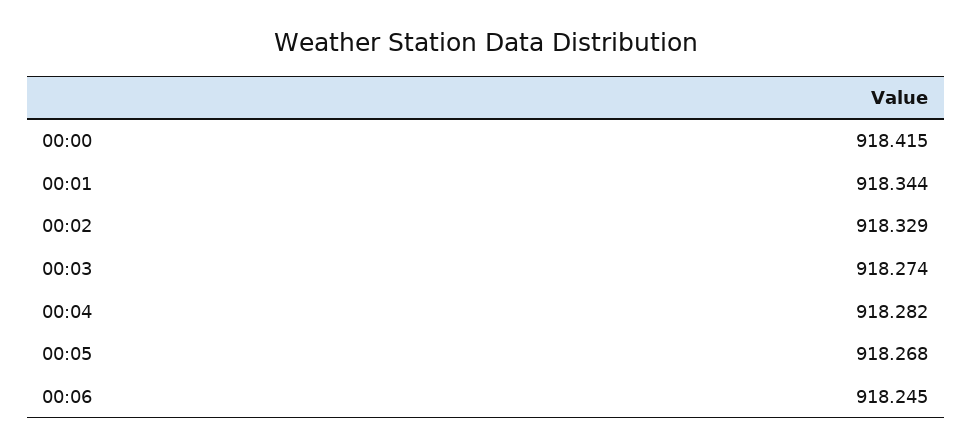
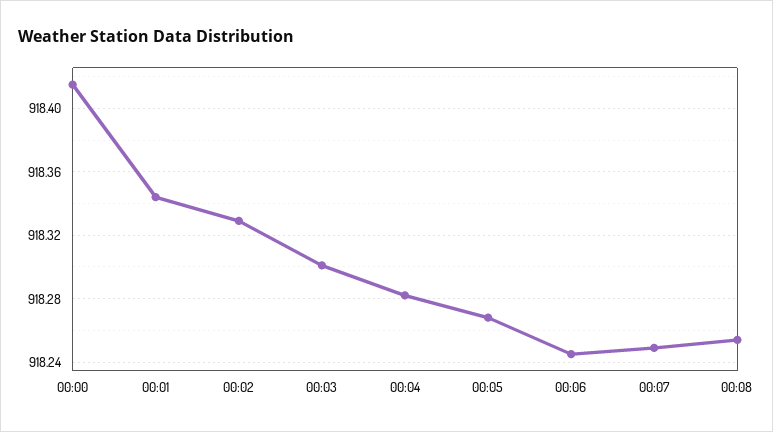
00:03: 918.274 -> 918.3
00:07: none -> 918.25
00:08: none -> 918.255

